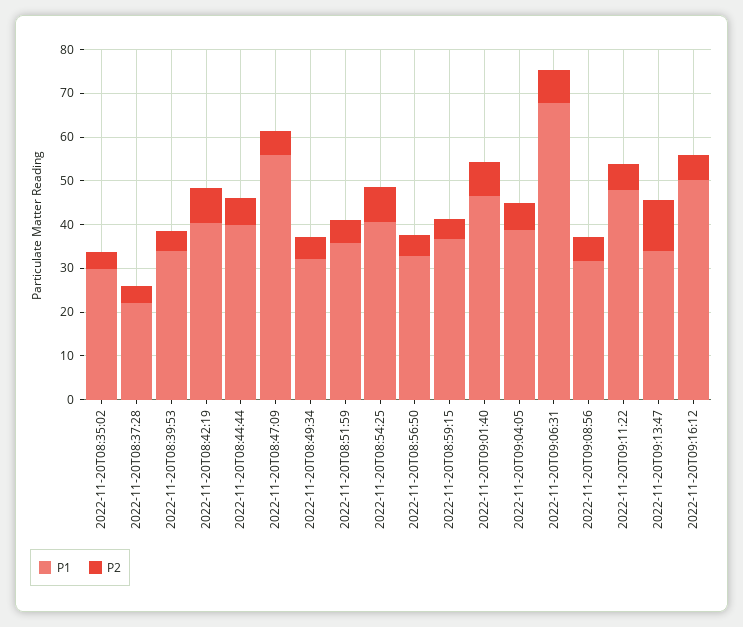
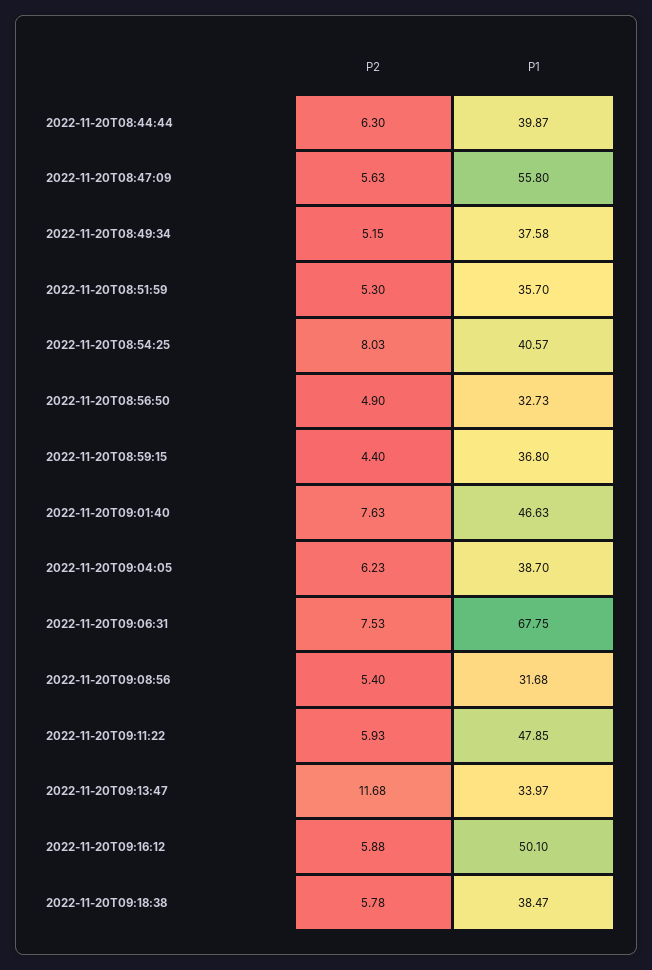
P1, 2022-11-20T08:35:02: 30 -> none
P2, 2022-11-20T08:35:02: 4 -> none
P1, 2022-11-20T08:37:28: 22 -> none
P2, 2022-11-20T08:37:28: 4 -> none
P1, 2022-11-20T08:39:53: 34 -> none
P2, 2022-11-20T08:39:53: 4 -> none
P1, 2022-11-20T08:42:19: 40 -> none
P2, 2022-11-20T08:42:19: 8 -> none
P1, 2022-11-20T08:49:34: 32 -> 37.58
P2, 2022-11-20T09:18:38: none -> 5.78
P1, 2022-11-20T09:18:38: none -> 38.47

